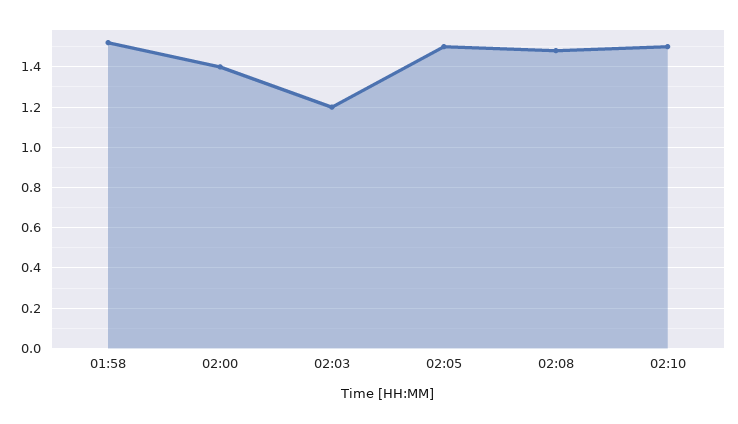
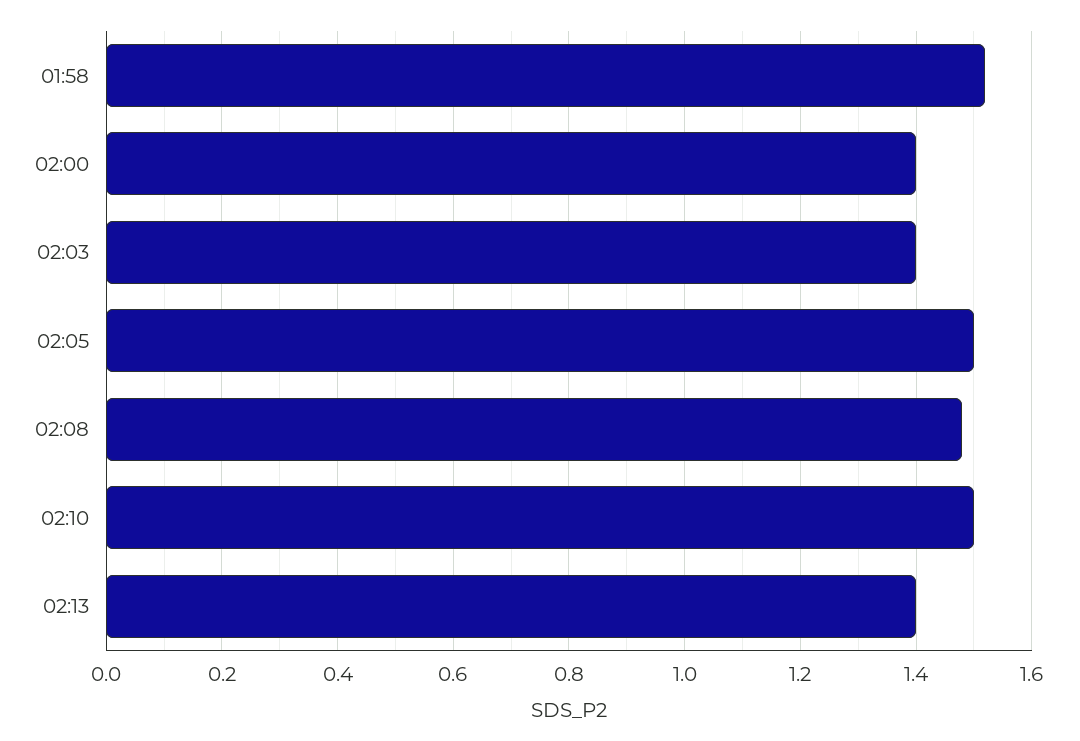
02:03: 1.2 -> 1.4
02:13: none -> 1.4

